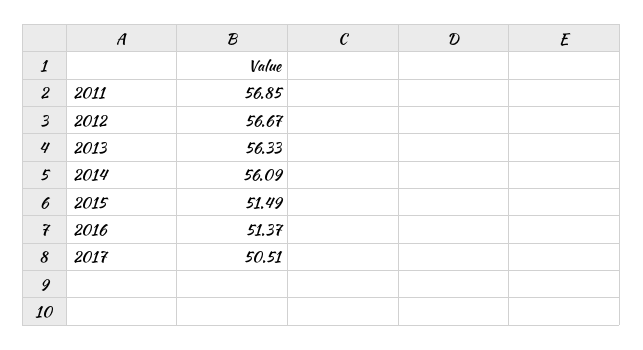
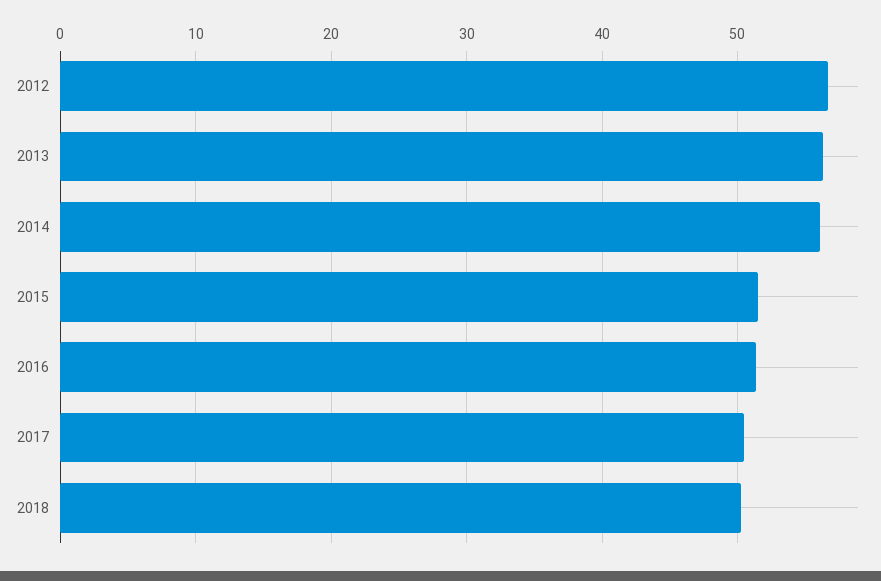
2011: 56.85 -> none
2018: none -> 50

